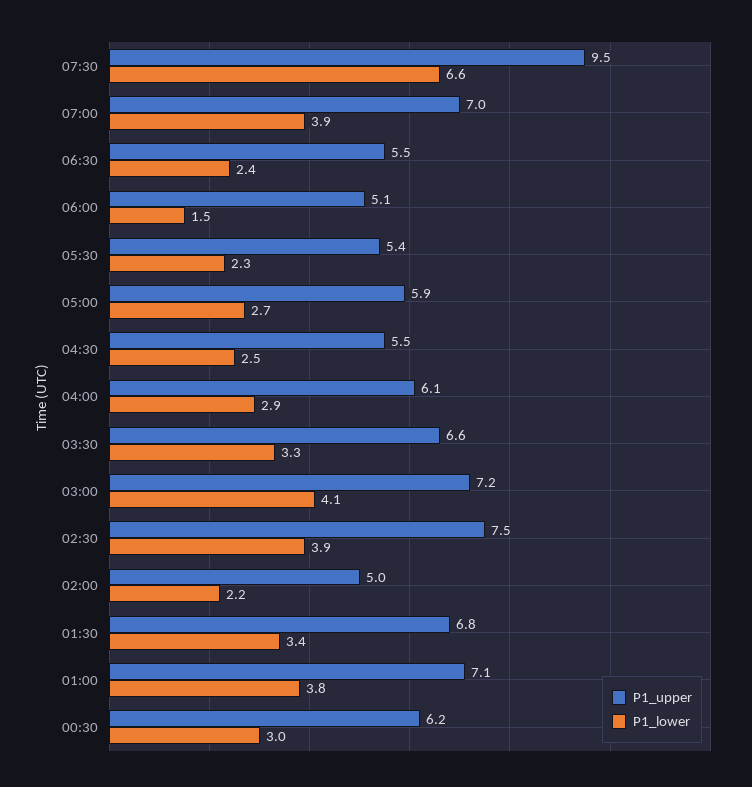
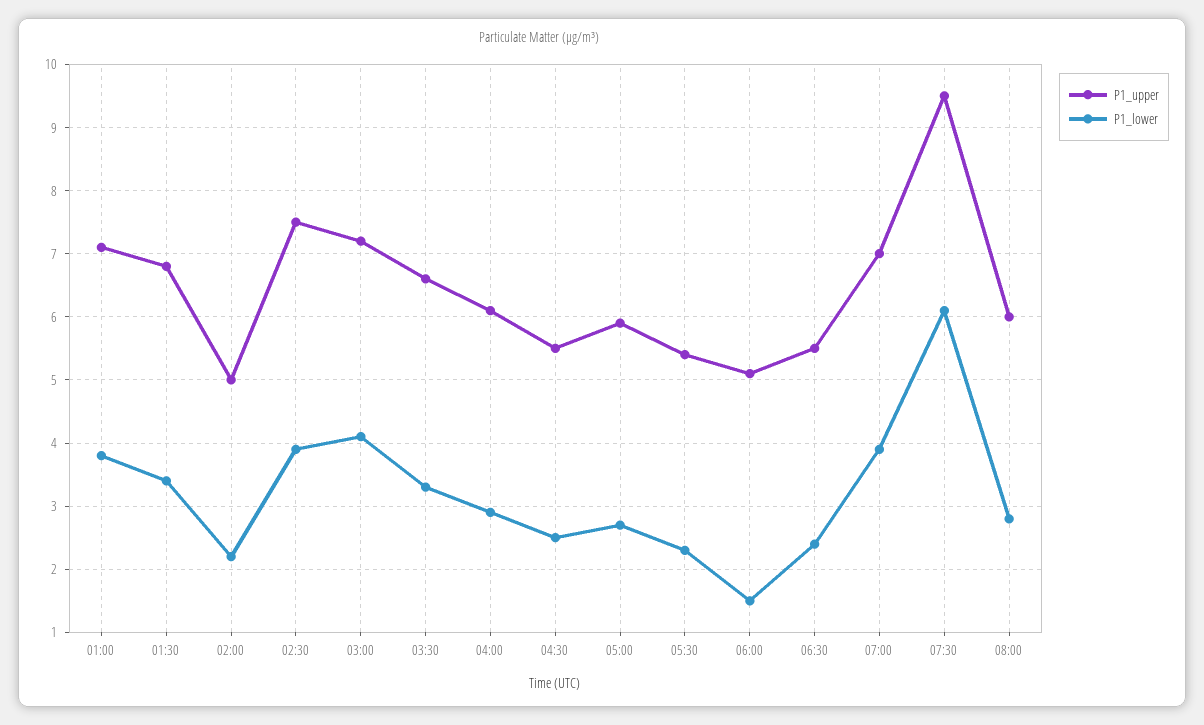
P1_lower, 07:30: 6.6 -> 6.1
P1_upper, 00:30: 6.2 -> none
P1_lower, 00:30: 3 -> none
P1_upper, 08:00: none -> 6
P1_lower, 08:00: none -> 2.8

